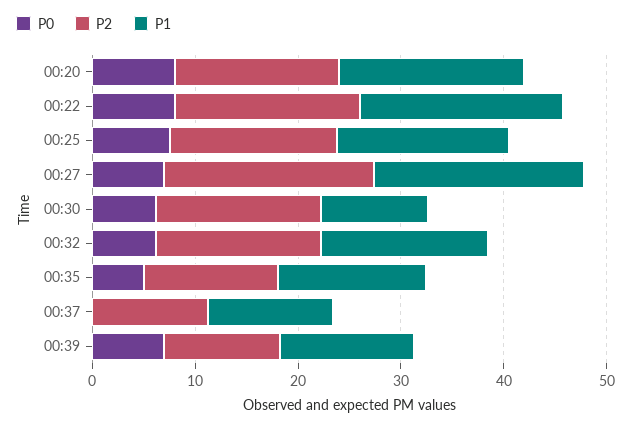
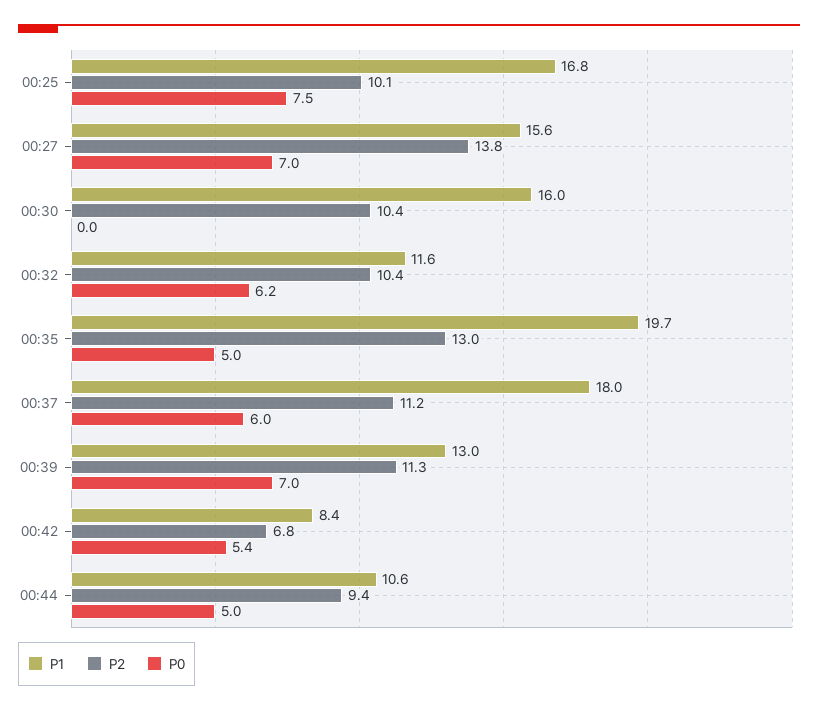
P0, 00:20: 8 -> none
P2, 00:20: 16 -> none
P1, 00:20: 18 -> none
P0, 00:22: 8 -> none
P2, 00:22: 18 -> none
P1, 00:22: 20 -> none
P2, 00:25: 16 -> 10.1
P2, 00:27: 20 -> 13.8
P1, 00:27: 20 -> 15.6
P0, 00:30: 6 -> 0
P2, 00:30: 16 -> 10.4
P1, 00:30: 10 -> 16
P2, 00:32: 16 -> 10.4
P1, 00:32: 16 -> 11.6
P1, 00:35: 14 -> 19.7
P0, 00:37: 0 -> 6
P1, 00:37: 12 -> 18
P1, 00:42: none -> 8.4
P2, 00:42: none -> 6.8
P0, 00:42: none -> 5.4
P1, 00:44: none -> 10.6
P2, 00:44: none -> 9.4
P0, 00:44: none -> 5

